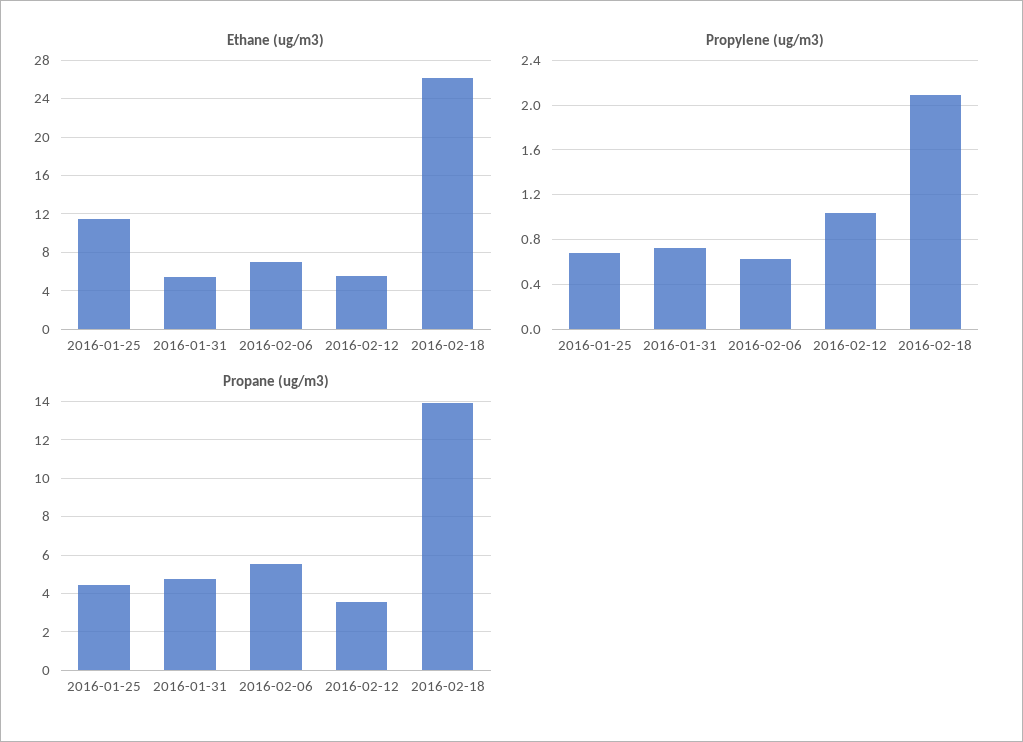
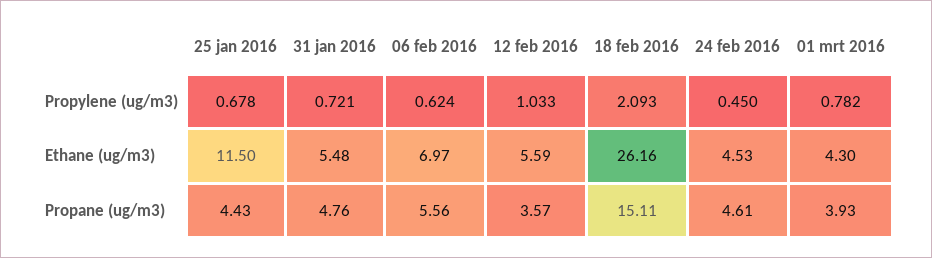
Propane (ug/m3), 2016-02-18: 14 -> 15.11
Propylene (ug/m3), 24 feb 2016: none -> 0.45
Propylene (ug/m3), 01 mrt 2016: none -> 0.782
Ethane (ug/m3), 24 feb 2016: none -> 4.53
Ethane (ug/m3), 01 mrt 2016: none -> 4.3
Propane (ug/m3), 24 feb 2016: none -> 4.61
Propane (ug/m3), 01 mrt 2016: none -> 3.93

